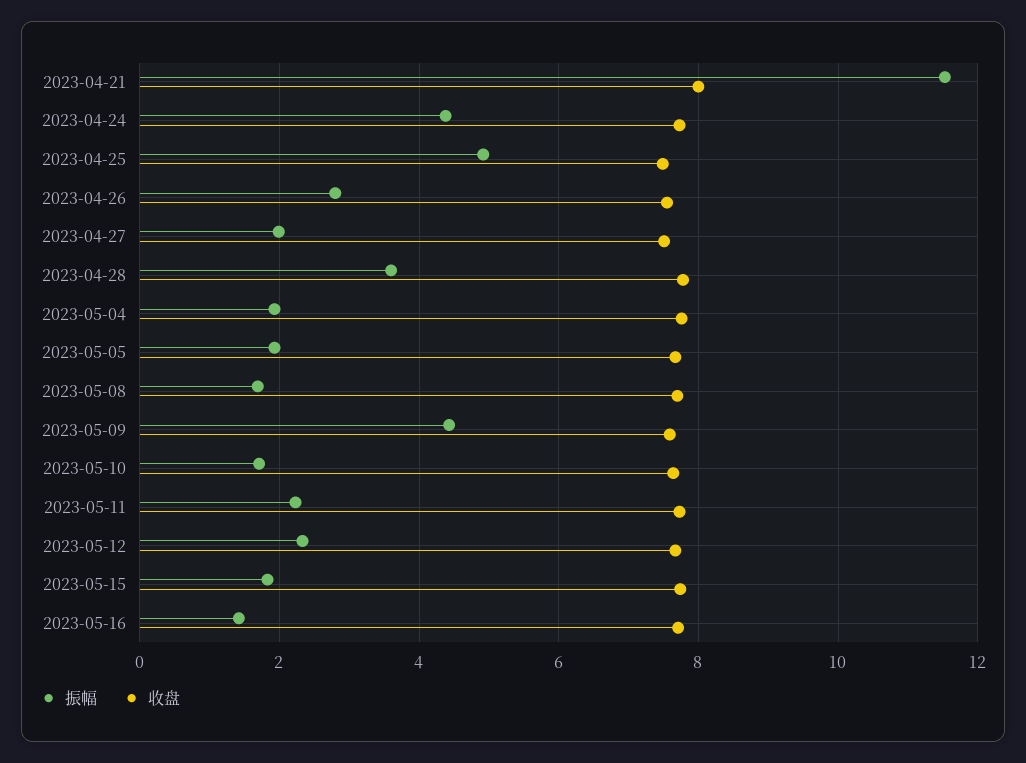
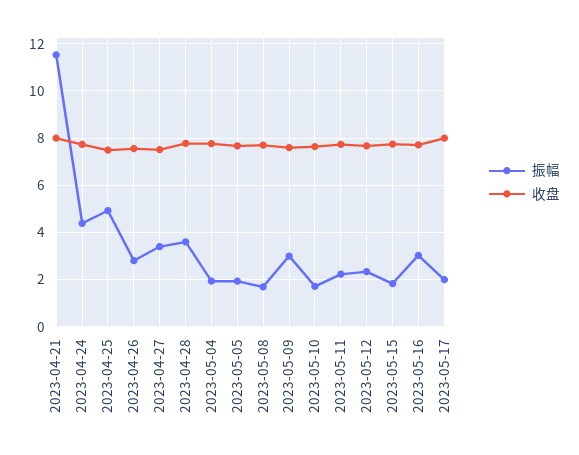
振幅, 2023-04-27: 2 -> 3.5
振幅, 2023-05-09: 4.4 -> 3
振幅, 2023-05-16: 1.4 -> 3
振幅, 2023-05-17: none -> 2
收盘, 2023-05-17: none -> 8

